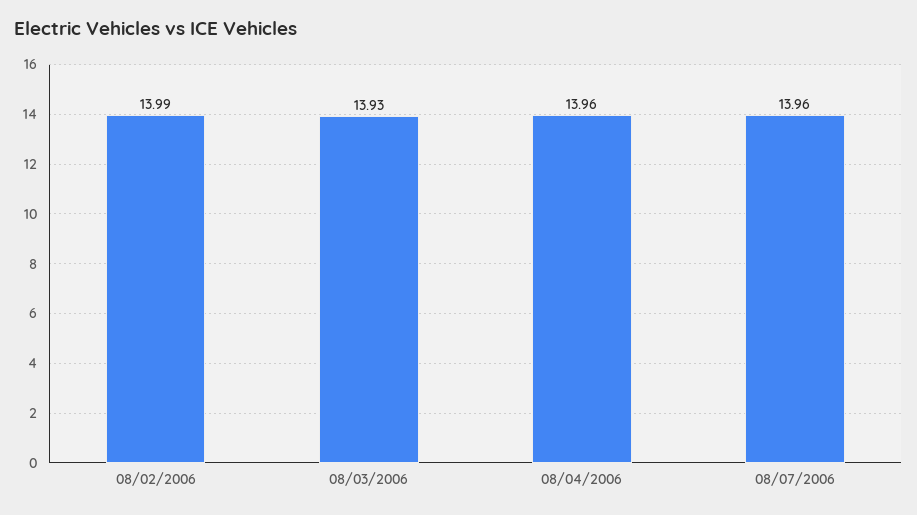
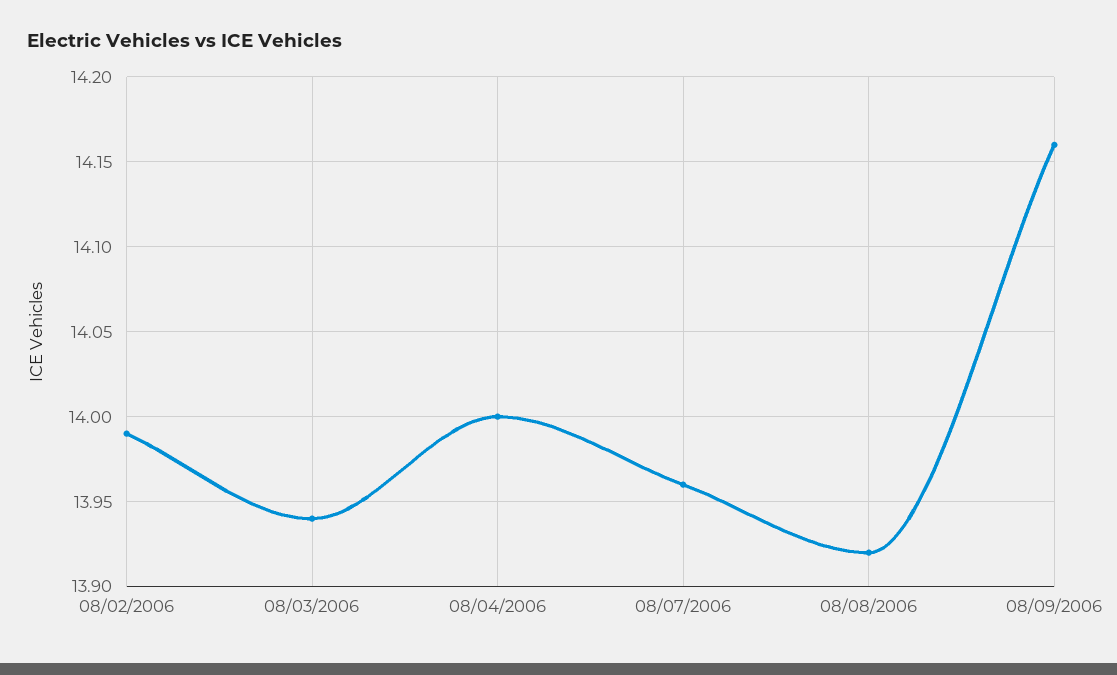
08/03/2006: 13.93 -> 13.94
08/04/2006: 13.96 -> 14
08/08/2006: none -> 13.92
08/09/2006: none -> 14.16

